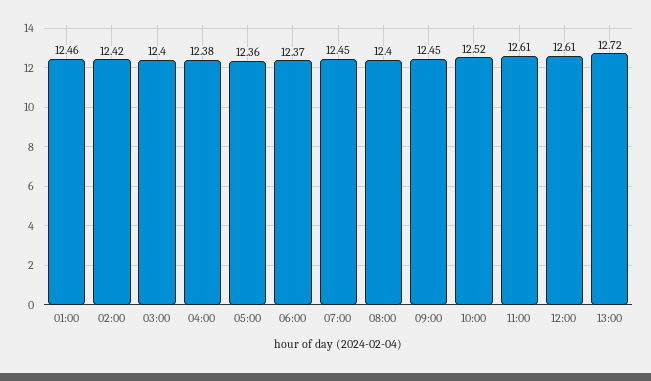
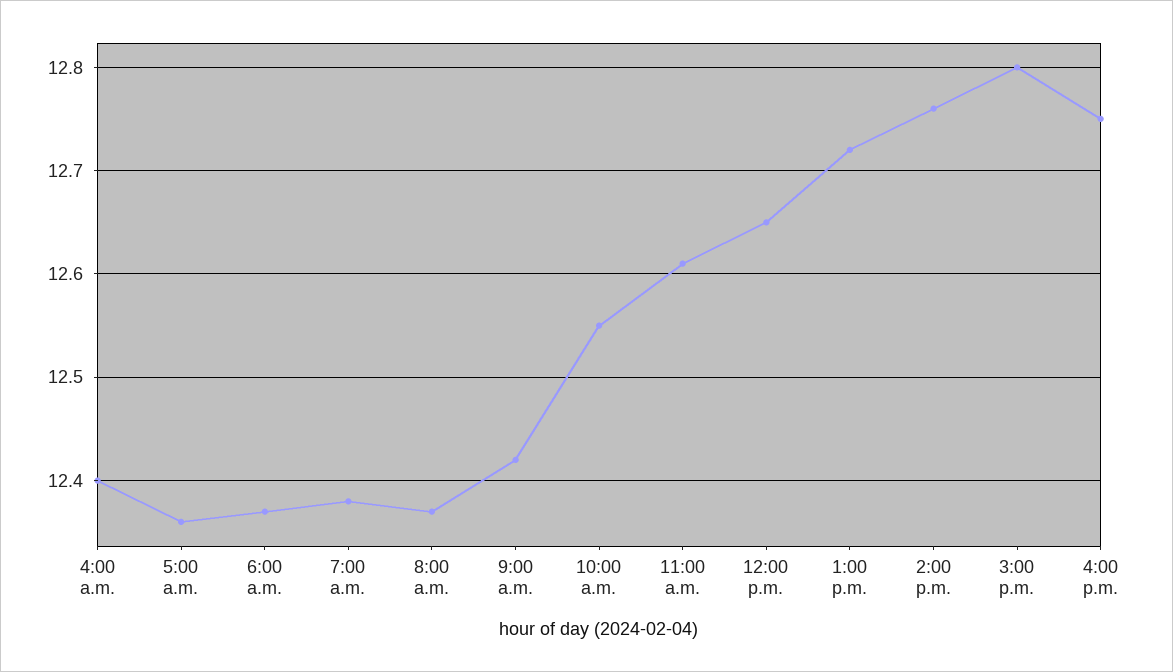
01:00: 12.46 -> none
02:00: 12.42 -> none
03:00: 12.4 -> none
04:00: 12.38 -> 12.4
07:00: 12.45 -> 12.38
08:00: 12.4 -> 12.37
09:00: 12.45 -> 12.42
10:00: 12.52 -> 12.55
12:00: 12.61 -> 12.65
2:00 p.m.: none -> 12.76
3:00 p.m.: none -> 12.8
4:00 p.m.: none -> 12.75

